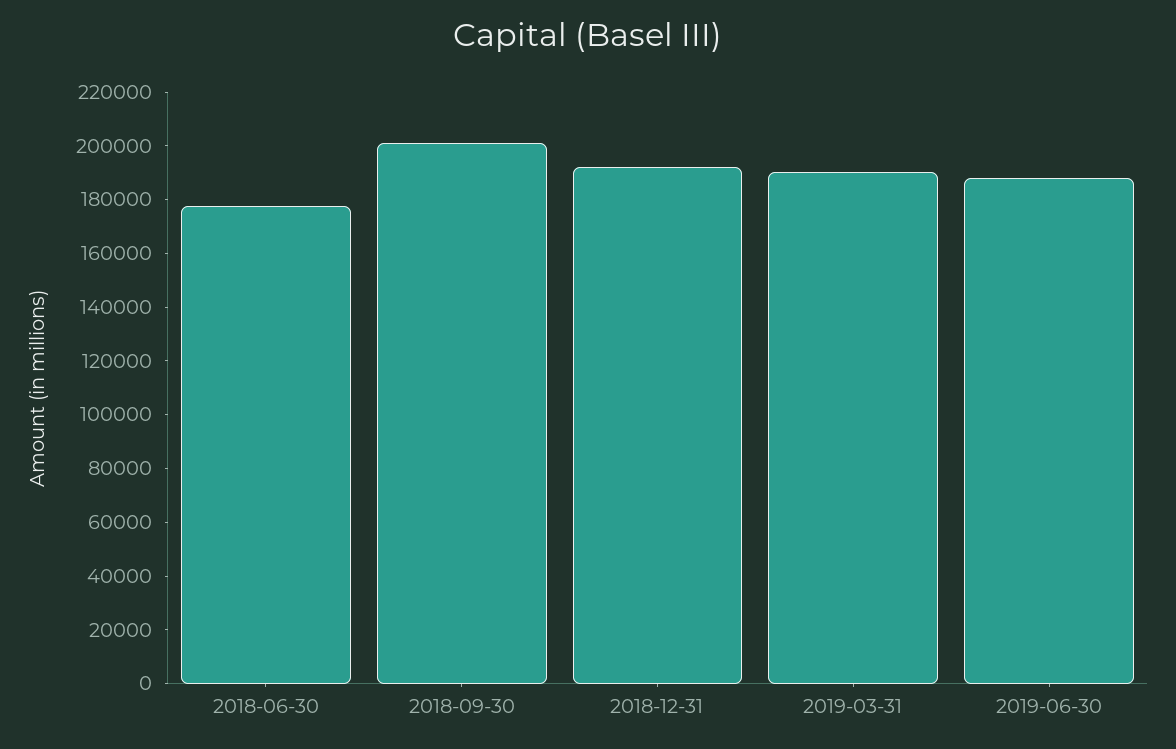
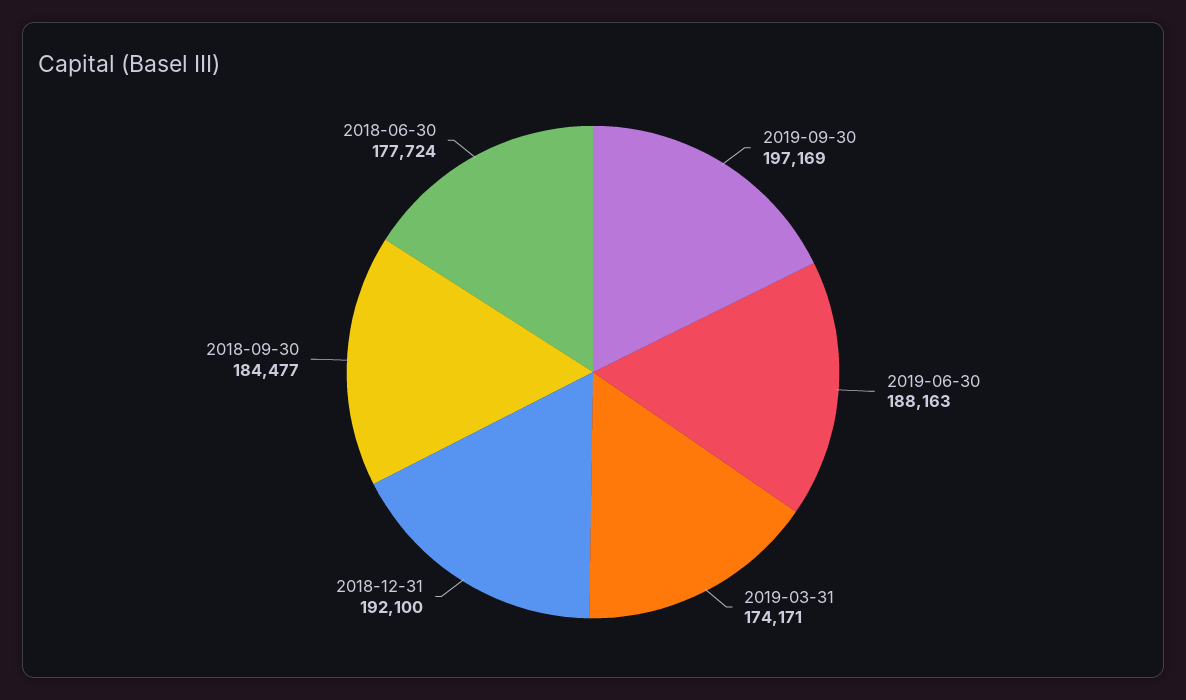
2018-09-30: 200000 -> 184477
2019-03-31: 190000 -> 174171
2019-09-30: none -> 197169

